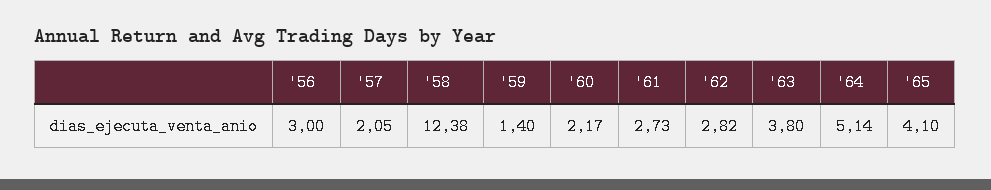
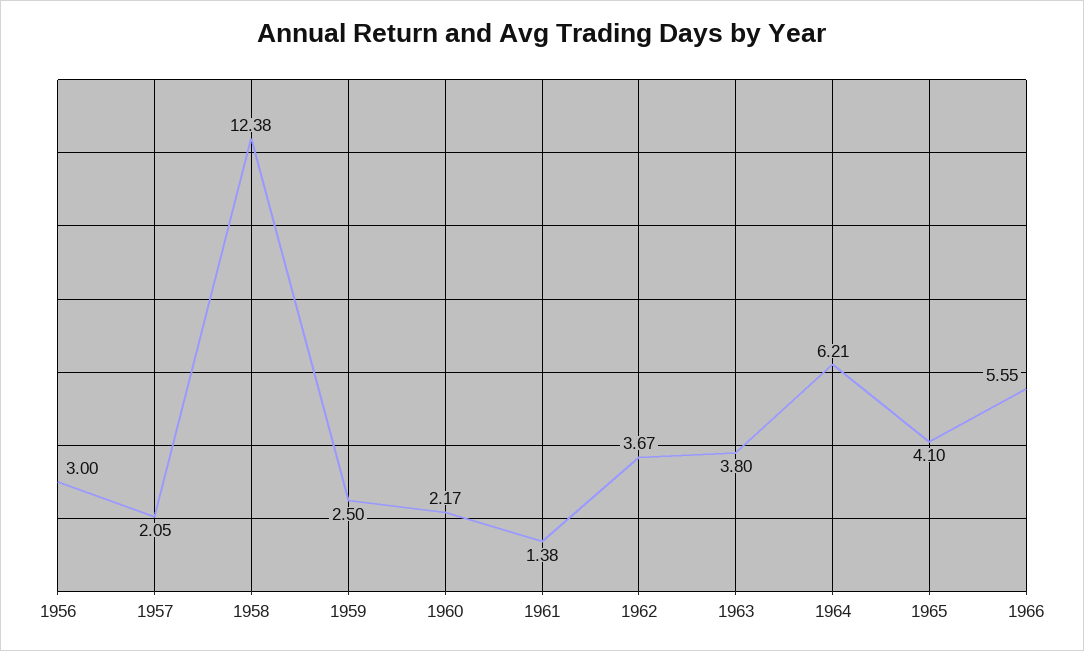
'59: 1.4 -> 2.5
'61: 2.73 -> 1.38
'62: 2.82 -> 3.67
'64: 5.14 -> 6.21
1966: none -> 5.55

